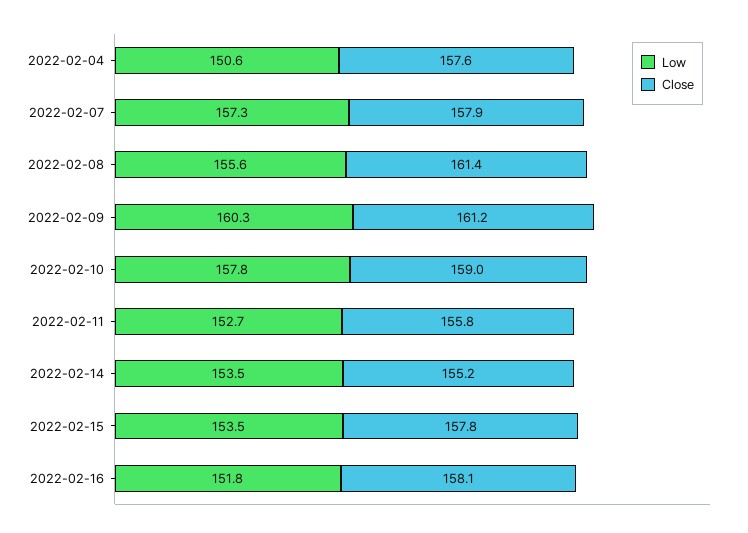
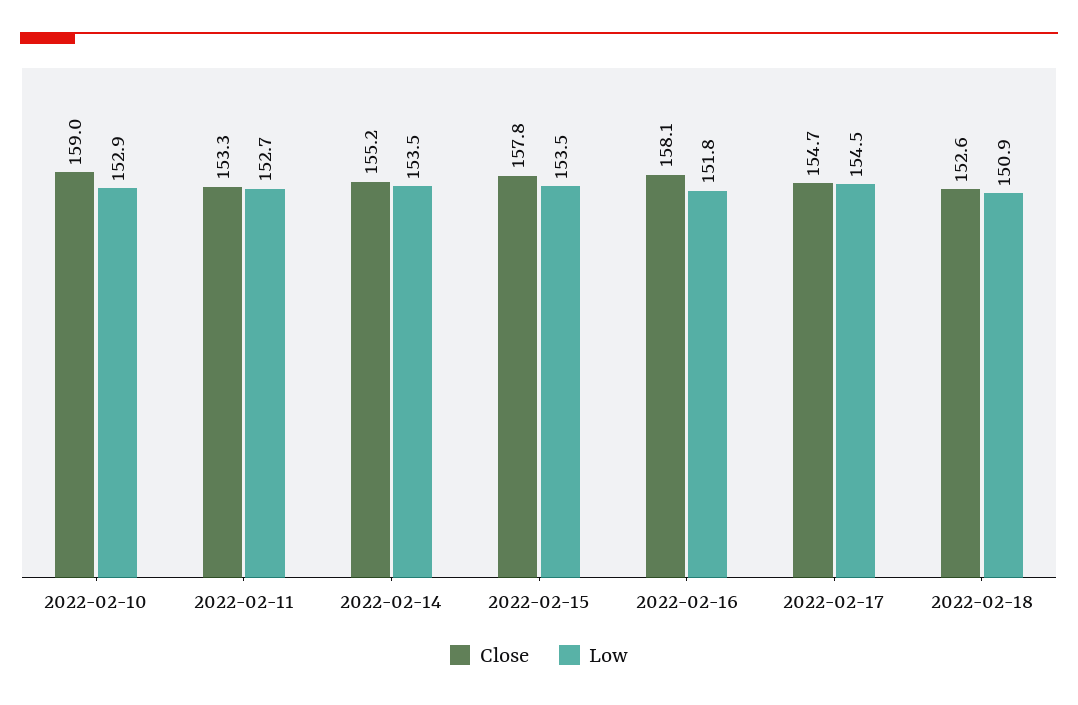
Low, 2022-02-04: 150.6 -> none
Close, 2022-02-04: 157.6 -> none
Low, 2022-02-07: 157.3 -> none
Close, 2022-02-07: 157.9 -> none
Low, 2022-02-08: 155.6 -> none
Close, 2022-02-08: 161.4 -> none
Low, 2022-02-09: 160.3 -> none
Close, 2022-02-09: 161.2 -> none
Low, 2022-02-10: 157.8 -> 152.9
Close, 2022-02-11: 155.8 -> 153.3
Close, 2022-02-17: none -> 154.7
Low, 2022-02-17: none -> 154.5
Close, 2022-02-18: none -> 152.6
Low, 2022-02-18: none -> 150.9

